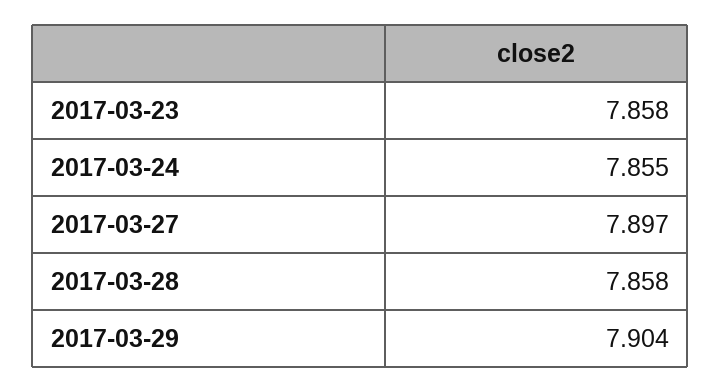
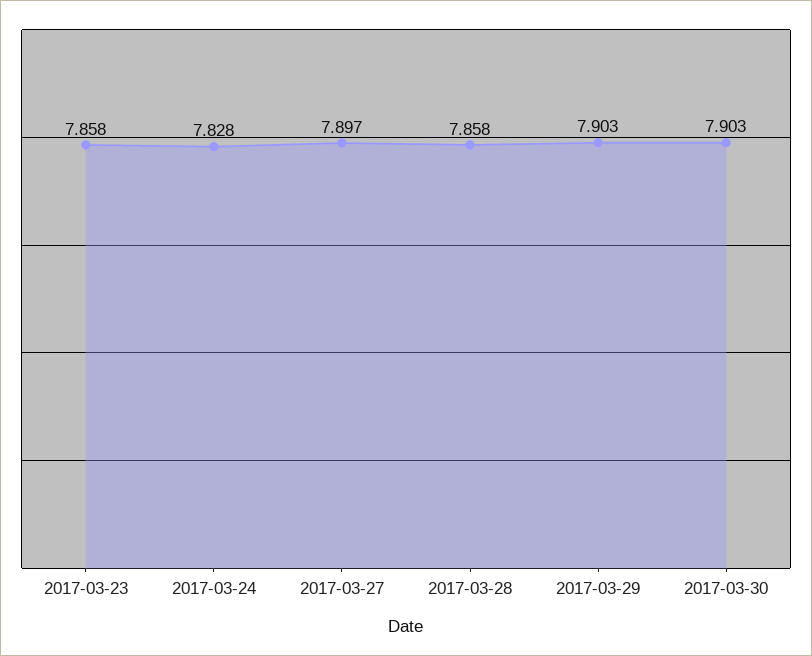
2017-03-24: 7.855 -> 7.828
2017-03-29: 7.904 -> 7.903
2017-03-30: none -> 7.903

